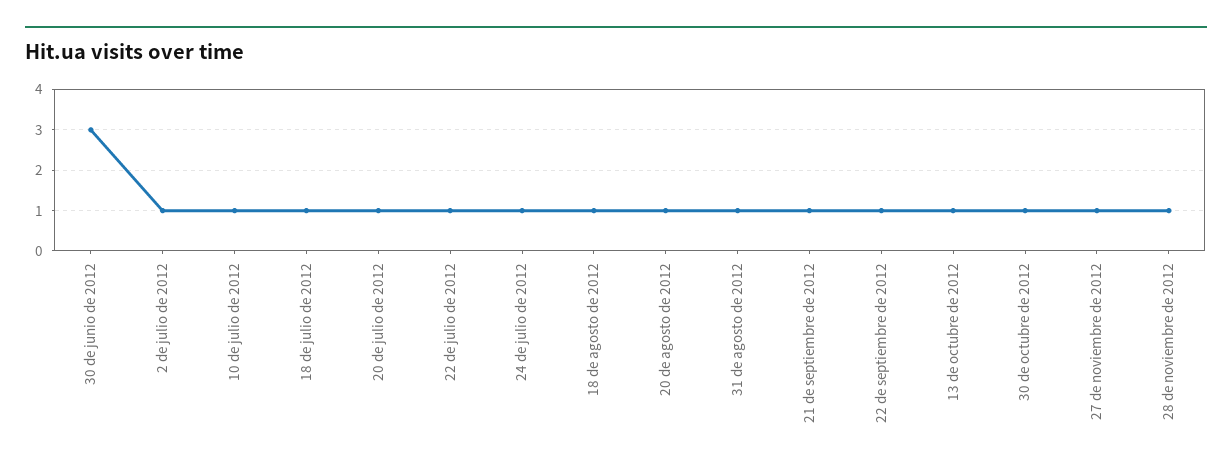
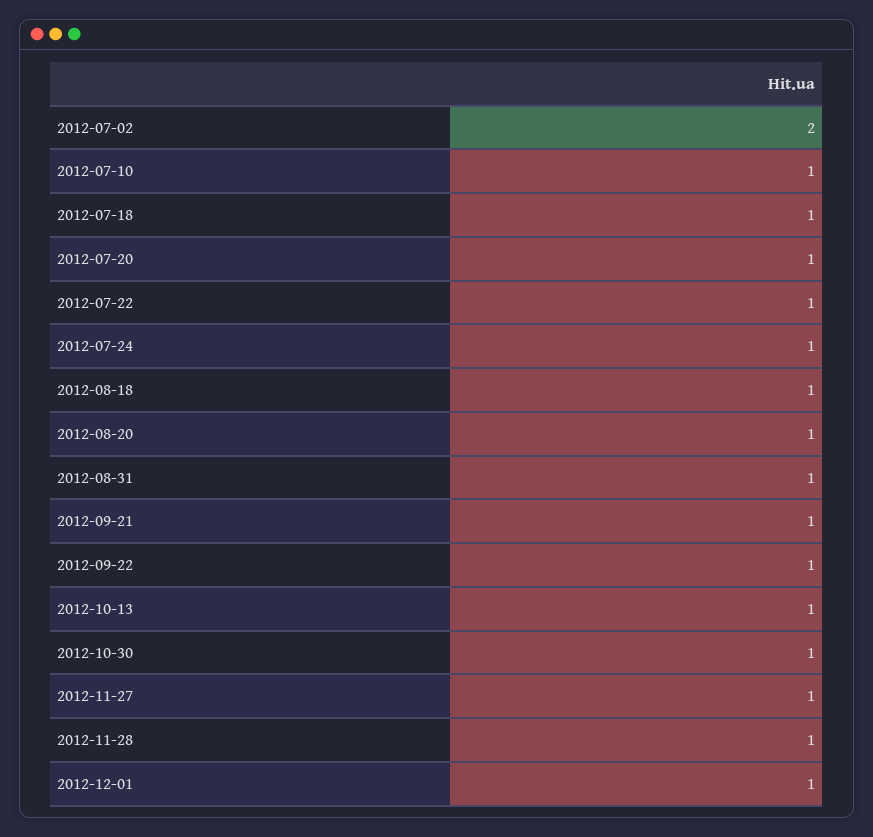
30 de junio de 2012: 3 -> none
2 de julio de 2012: 1 -> 2
2012-12-01: none -> 1

